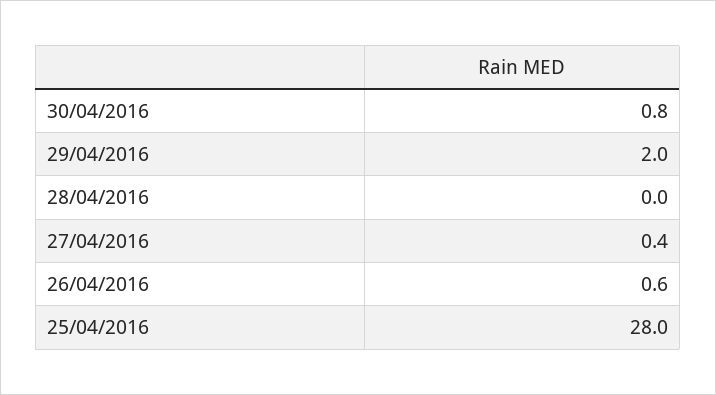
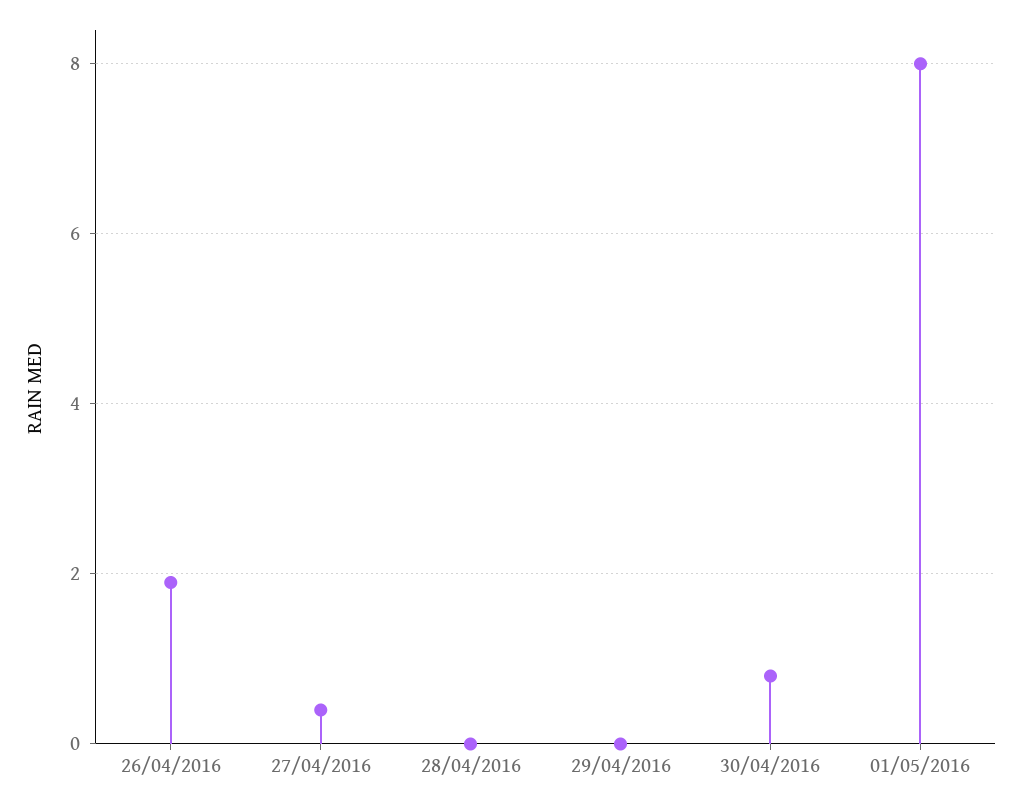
29/04/2016: 2 -> 0
26/04/2016: 0.6 -> 2
25/04/2016: 28 -> none
01/05/2016: none -> 8

